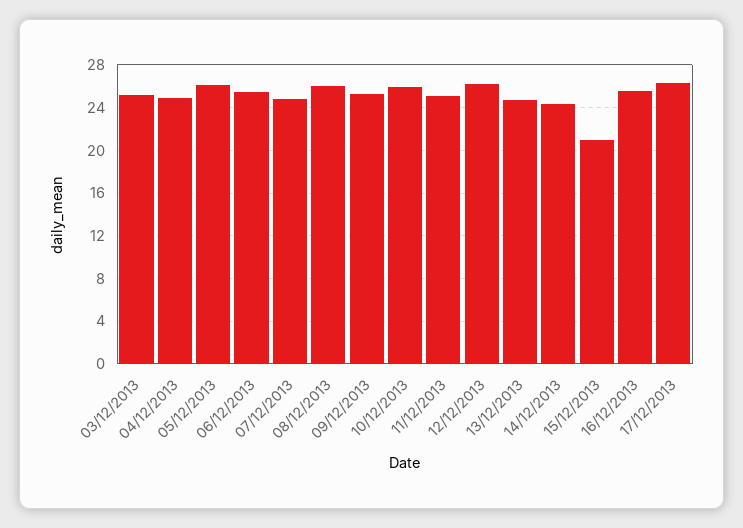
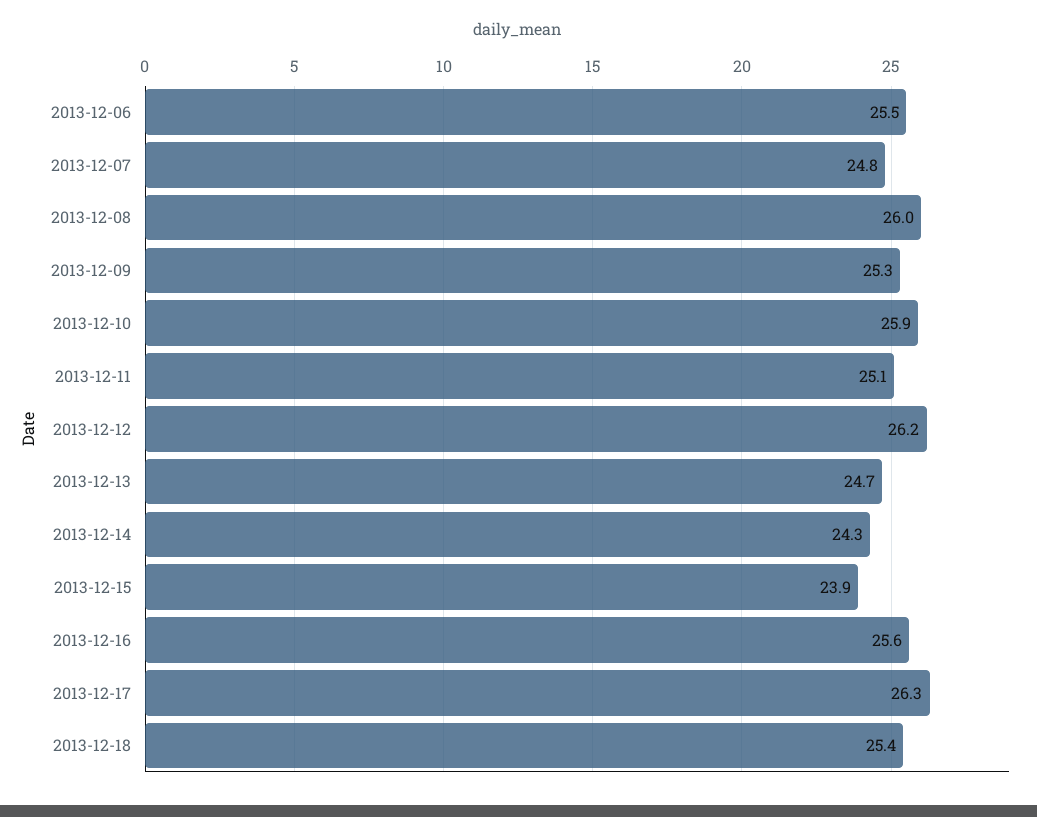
03/12/2013: 25 -> none
04/12/2013: 25 -> none
05/12/2013: 26 -> none
15/12/2013: 21 -> 23.9
2013-12-18: none -> 25.4

